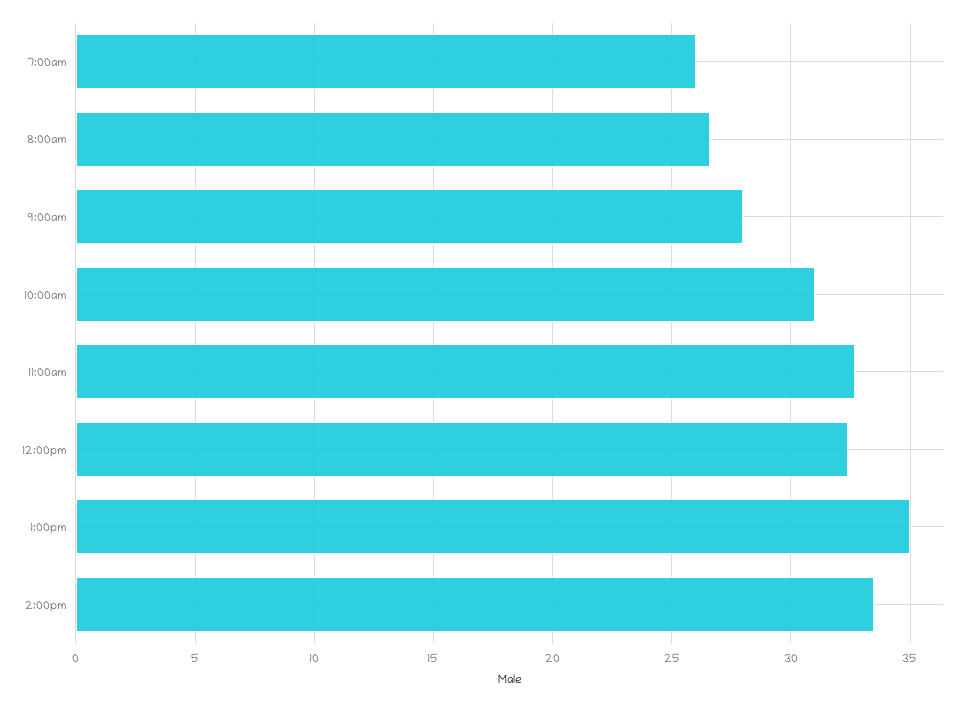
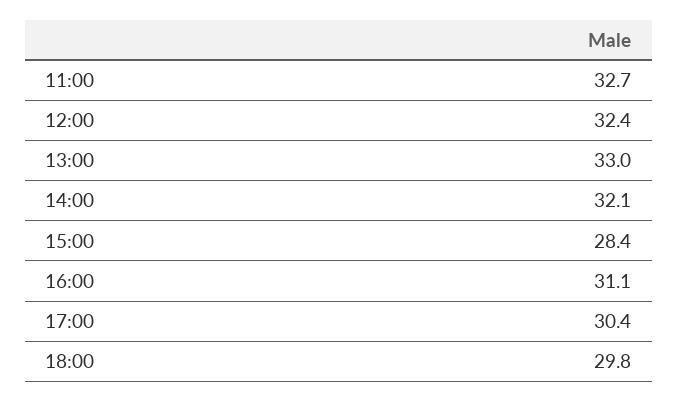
7:00am: 26 -> none
8:00am: 26.5 -> none
9:00am: 28 -> none
10:00am: 31 -> none
1:00pm: 35 -> 33
2:00pm: 33.5 -> 32.1
15:00: none -> 28.4
16:00: none -> 31.1
17:00: none -> 30.4
18:00: none -> 29.8

